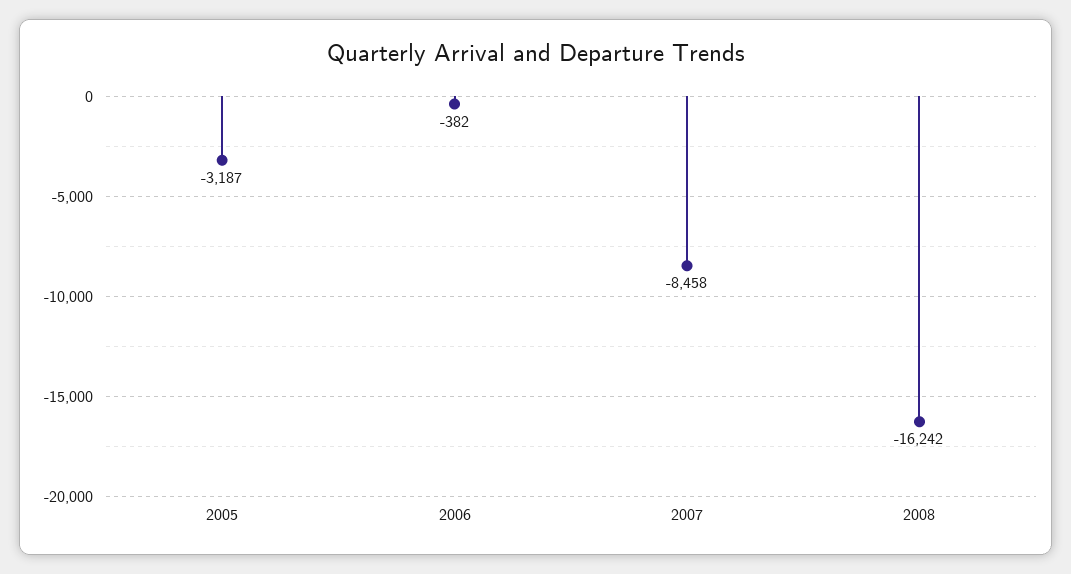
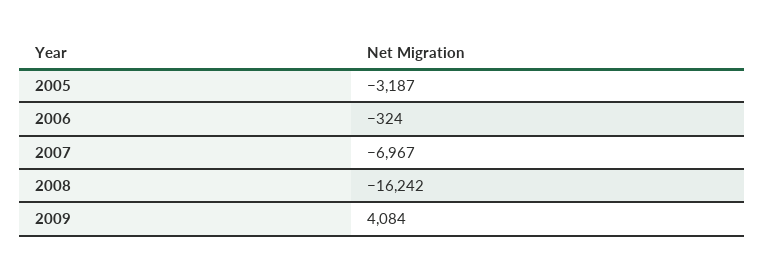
2006: -382 -> -324
2007: -8458 -> -6967
2009: none -> 4084

